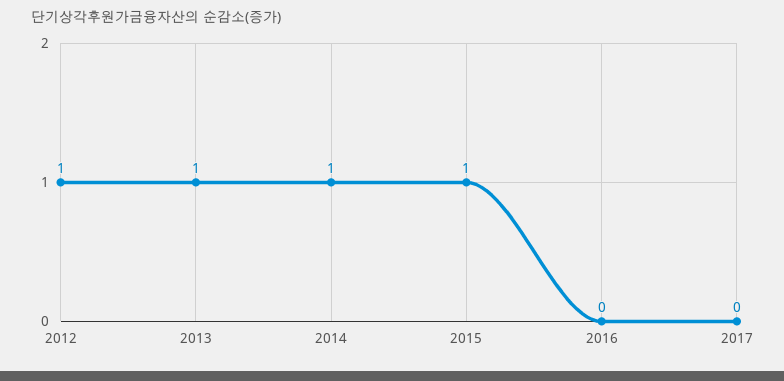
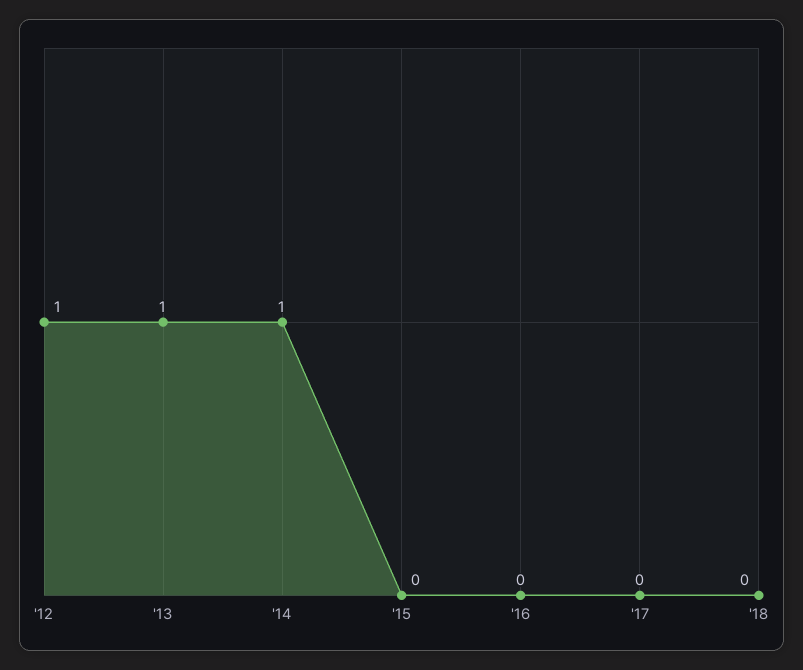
2015: 1 -> 0
'18: none -> 0

